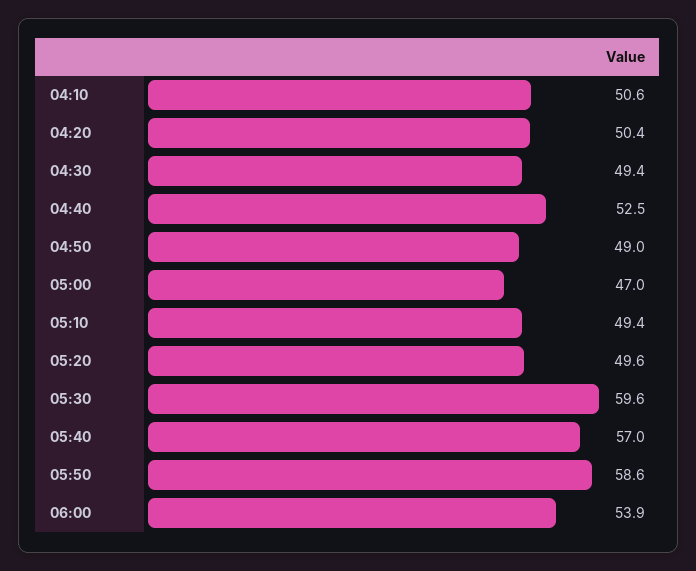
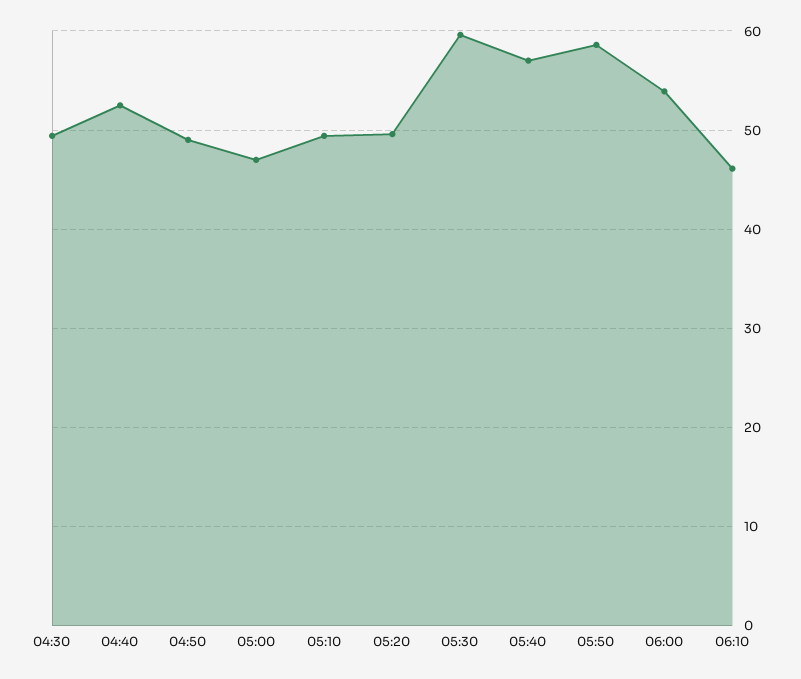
04:10: 50.6 -> none
04:20: 50.4 -> none
06:10: none -> 46

